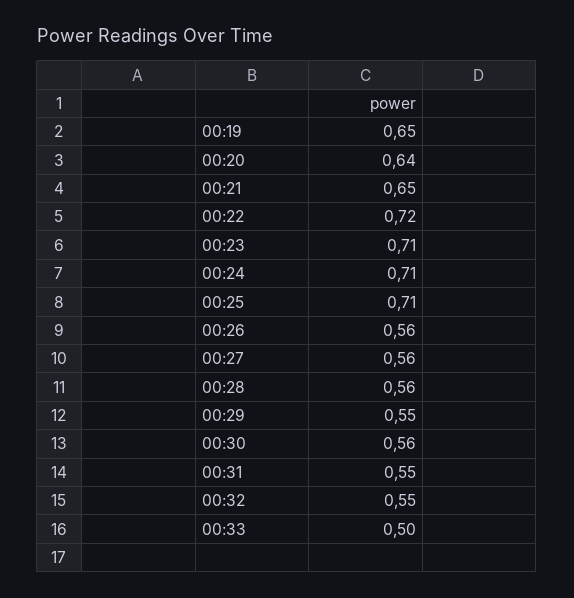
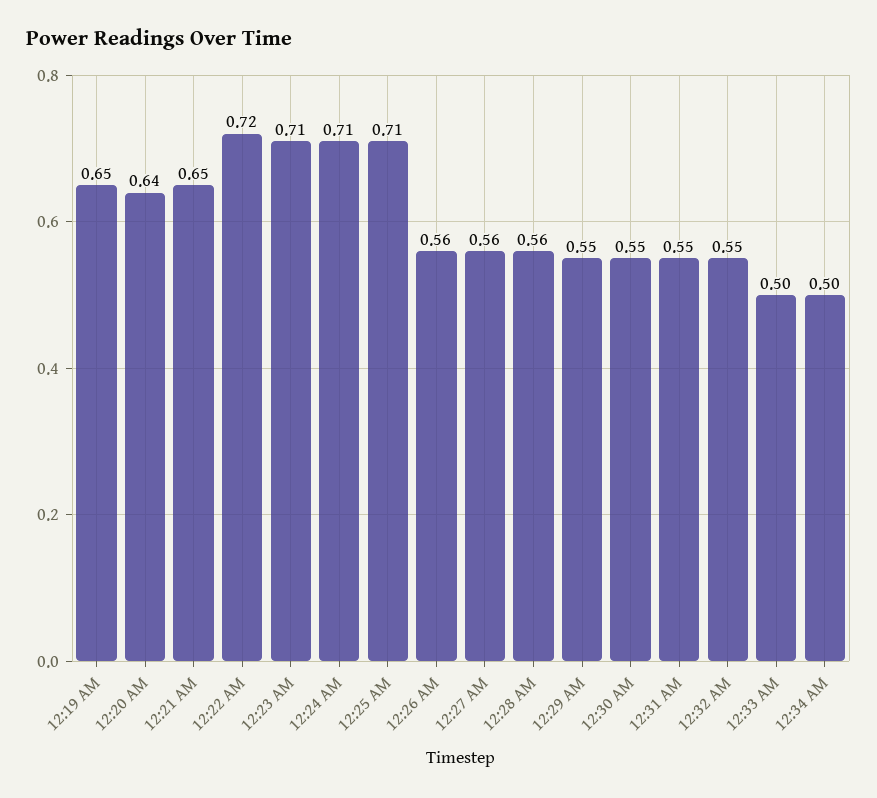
00:30: 0.56 -> 0.55
12:34 AM: none -> 0.5

